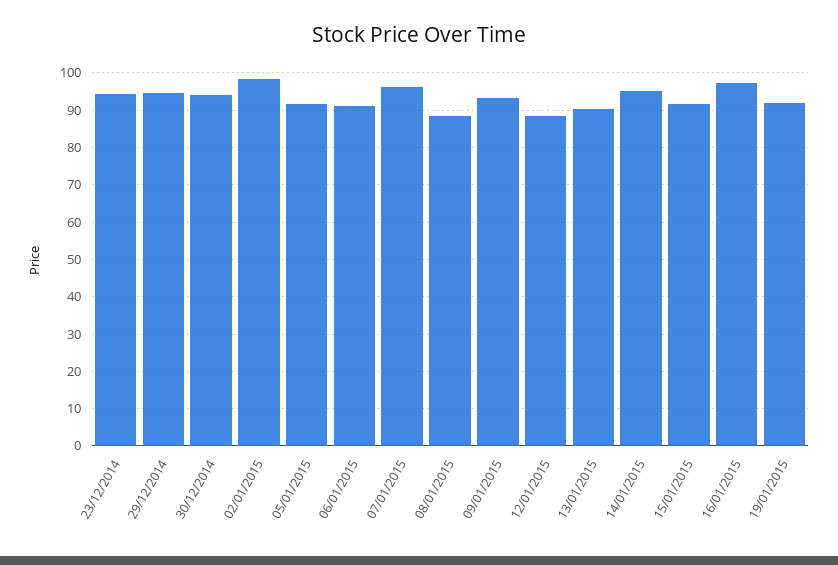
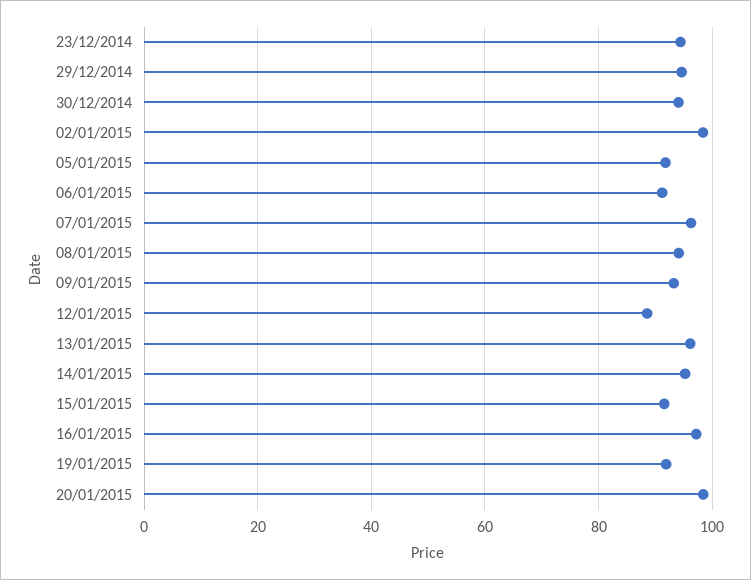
08/01/2015: 88 -> 94
13/01/2015: 90 -> 96
20/01/2015: none -> 98

